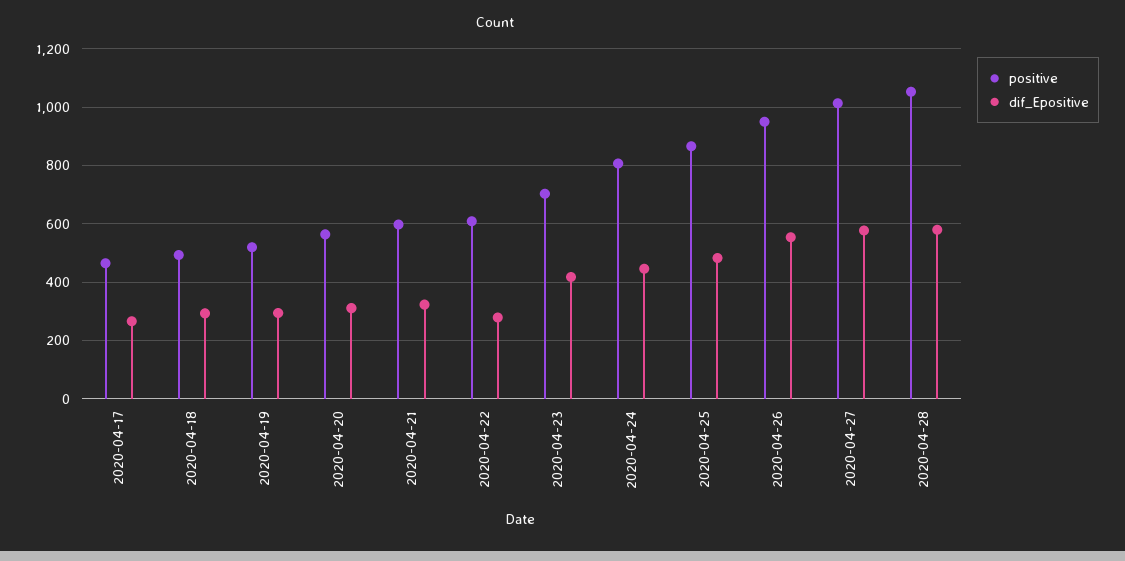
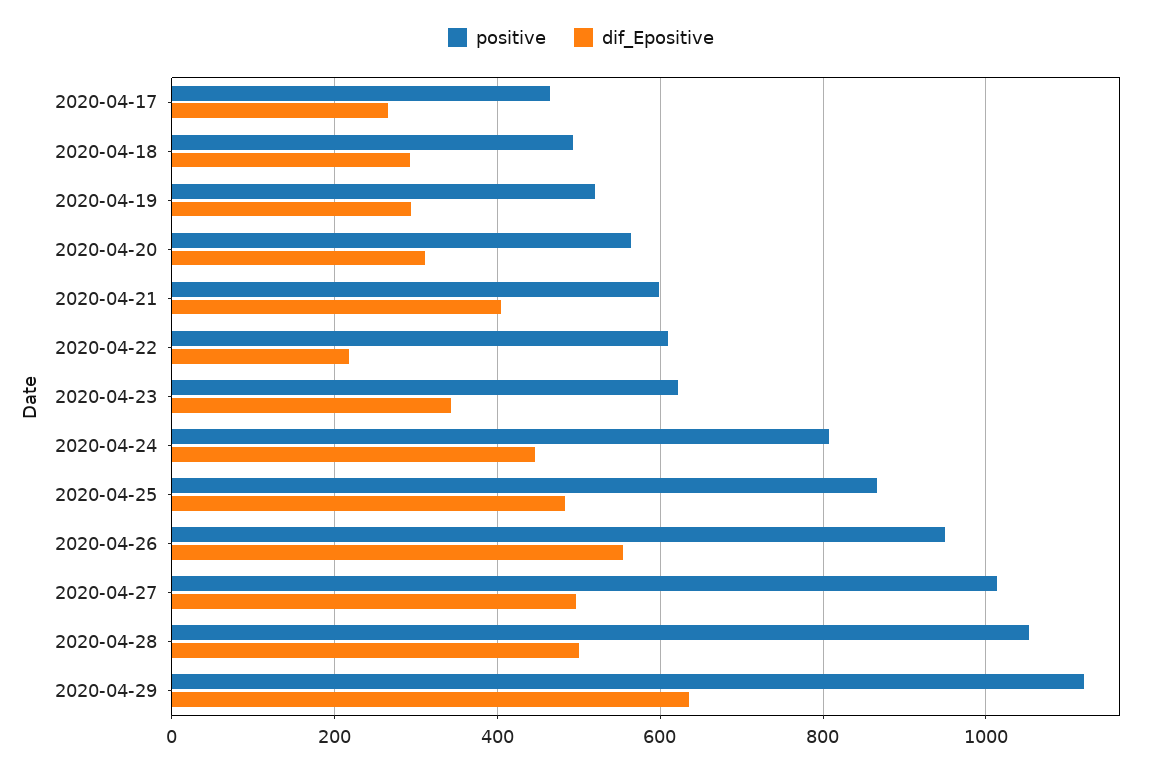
dif_Epositive, 2020-04-21: 325 -> 400
dif_Epositive, 2020-04-22: 275 -> 220
positive, 2020-04-23: 700 -> 620
dif_Epositive, 2020-04-23: 425 -> 340
dif_Epositive, 2020-04-27: 575 -> 500
dif_Epositive, 2020-04-28: 575 -> 500
positive, 2020-04-29: none -> 1120
dif_Epositive, 2020-04-29: none -> 640

